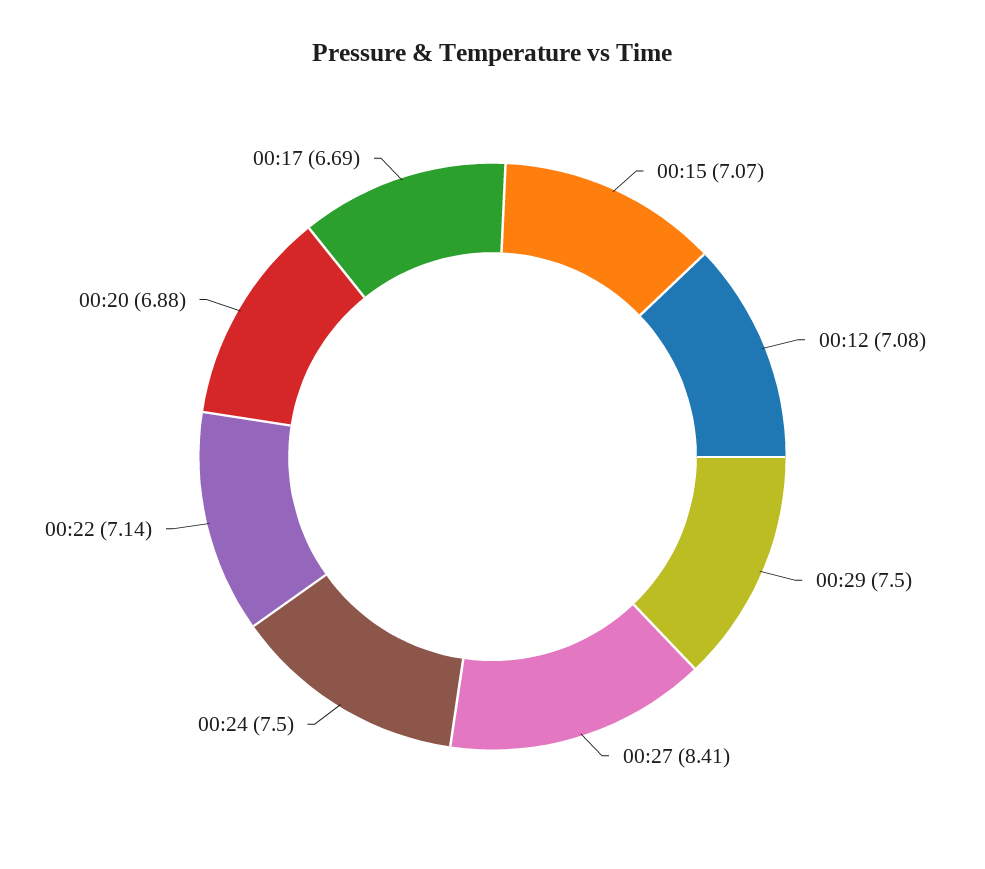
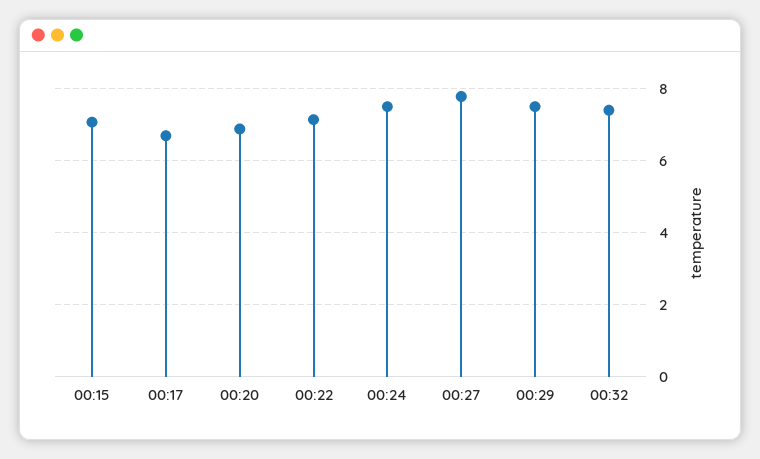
00:12: 7.08 -> none
00:27: 8.41 -> 7.8
00:32: none -> 7.4

